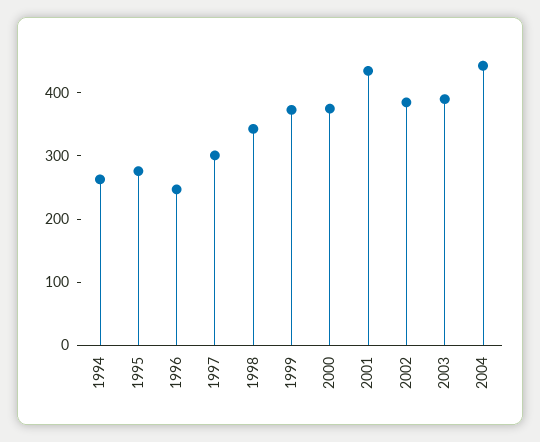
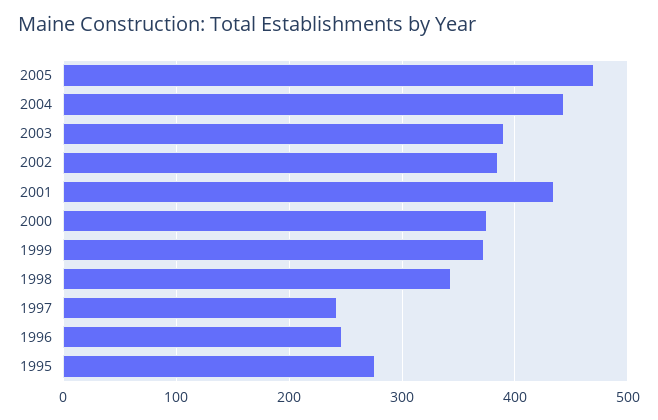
1994: 260 -> none
1997: 300 -> 240
2005: none -> 470

